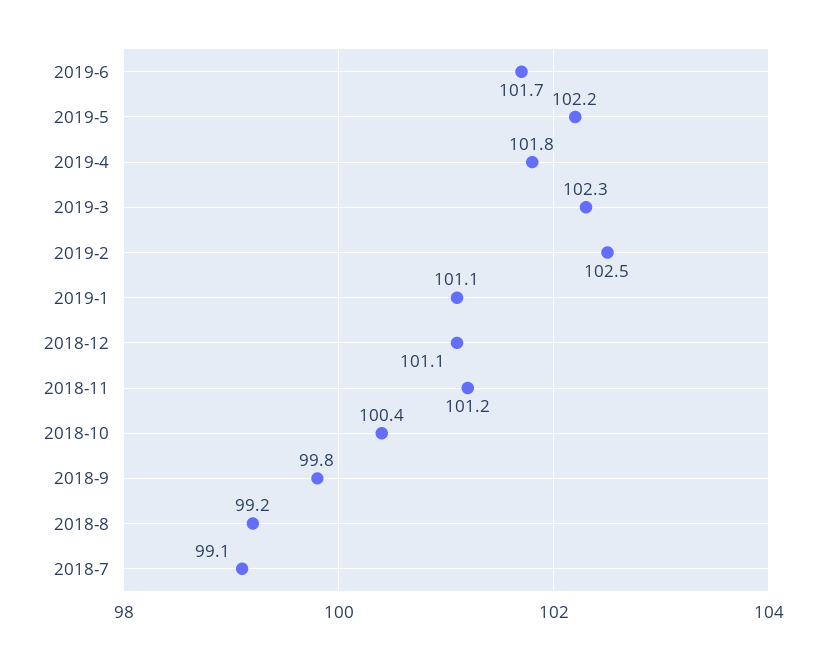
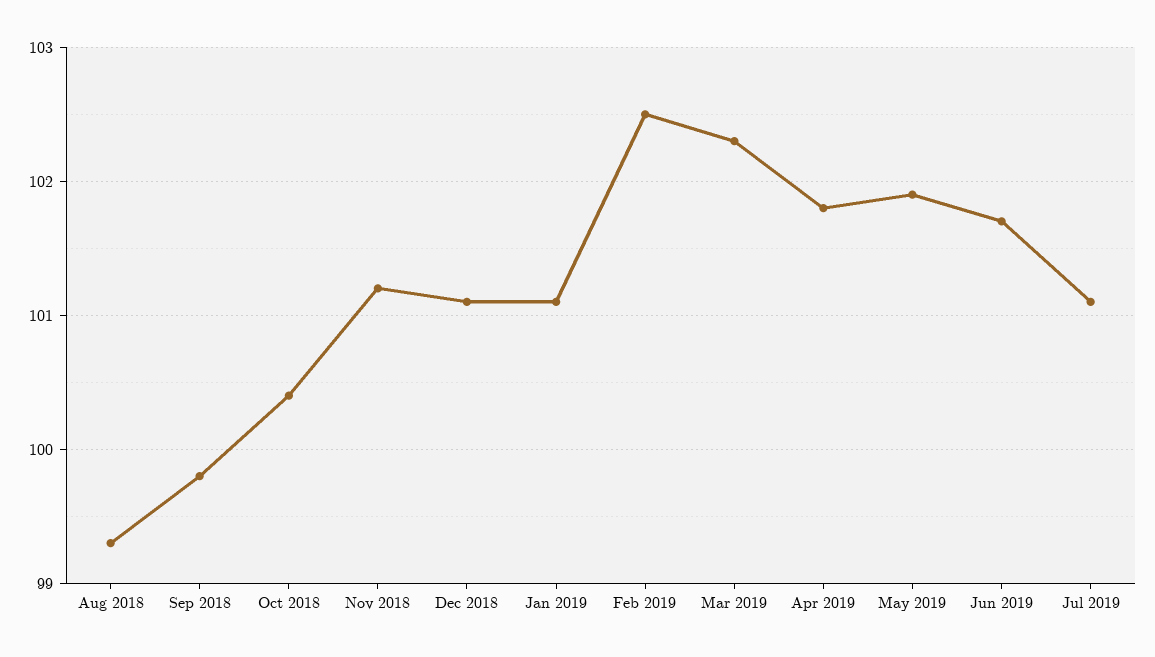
2019-5: 102.2 -> 101.9
2018-8: 99.2 -> 99.3
2018-7: 99.1 -> none
Jul 2019: none -> 101.1

